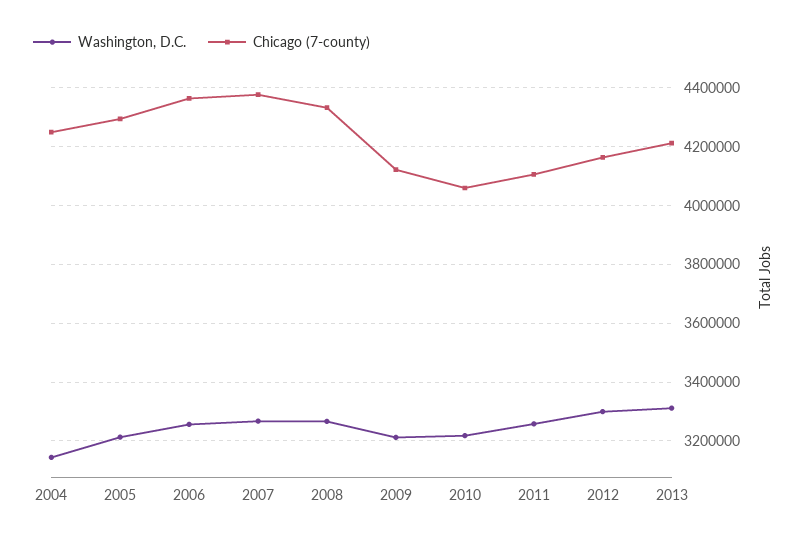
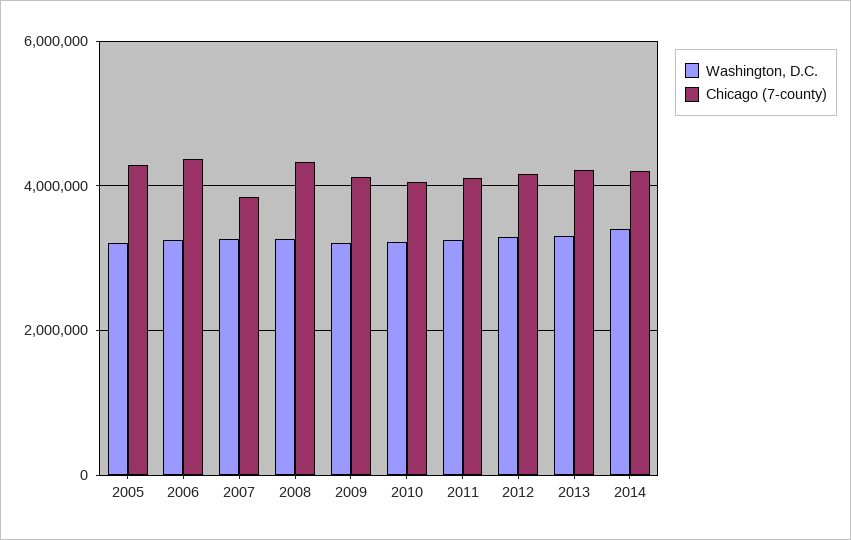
Washington, D.C., 2004: 3150000 -> none
Chicago (7-county), 2004: 4250000 -> none
Chicago (7-county), 2007: 4375000 -> 3800000
Washington, D.C., 2014: none -> 3400000
Chicago (7-county), 2014: none -> 4200000

